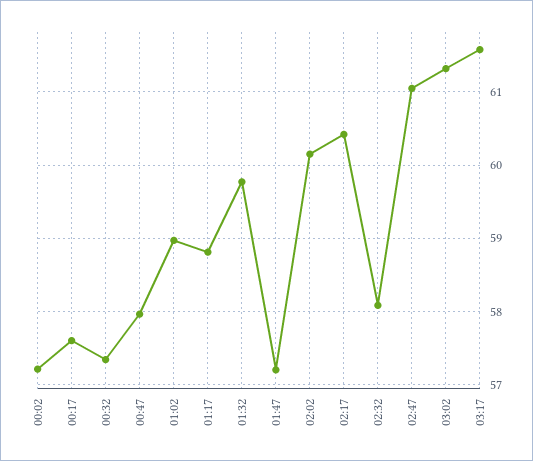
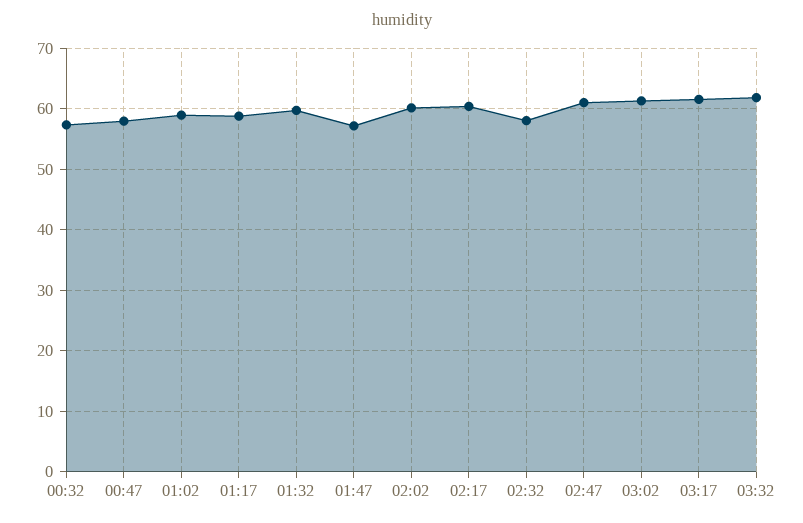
00:02: 57.2 -> none
00:17: 57.6 -> none
03:32: none -> 62

